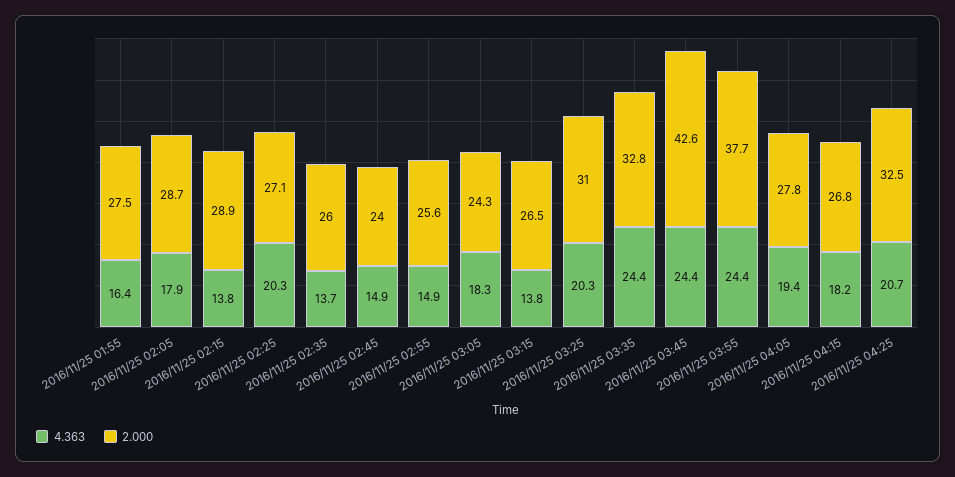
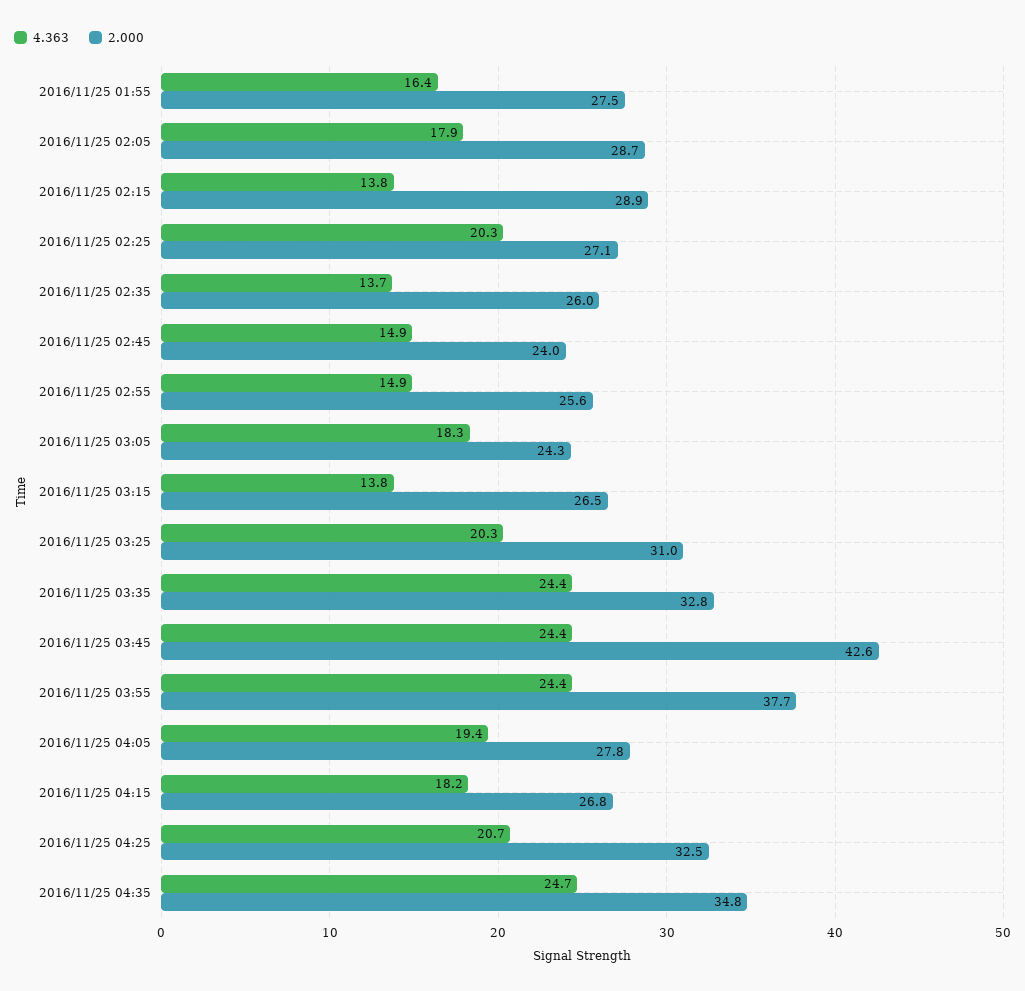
4.363, 2016/11/25 04:35: none -> 24.7
2.000, 2016/11/25 04:35: none -> 34.8

